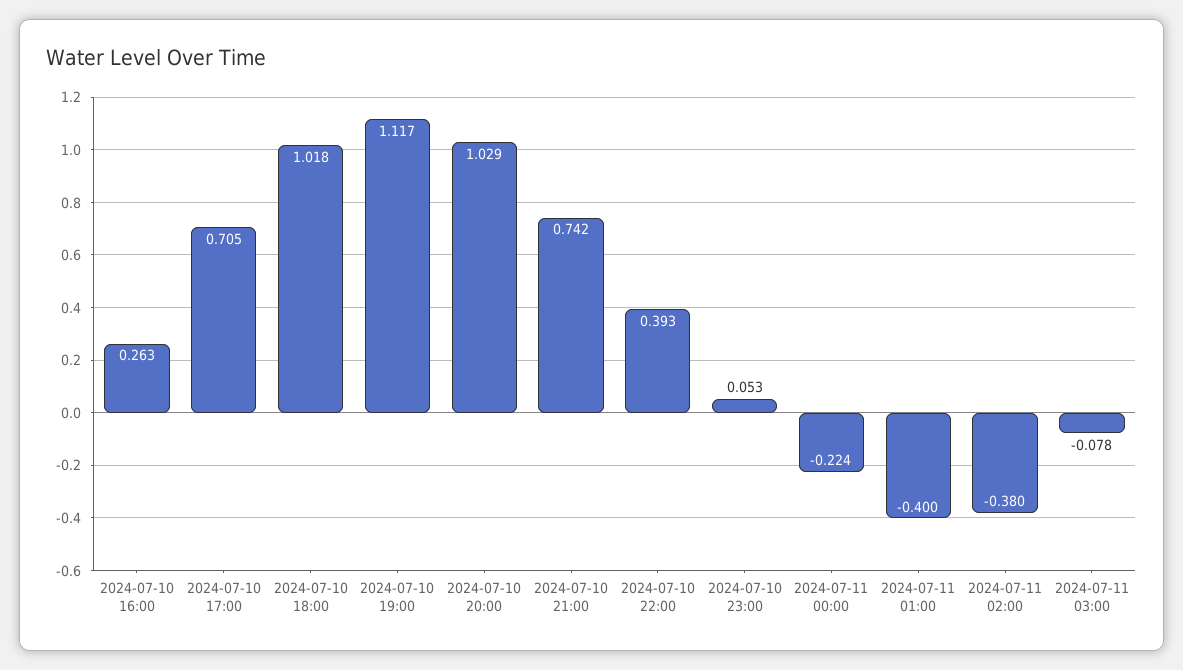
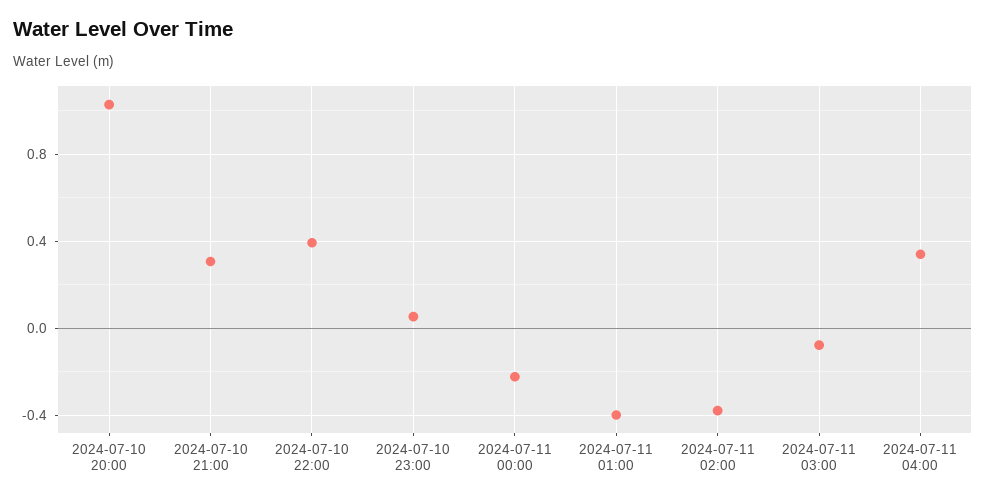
2024-07-10 16:00: 0.263 -> none
2024-07-10 17:00: 0.705 -> none
2024-07-10 18:00: 1.018 -> none
2024-07-10 19:00: 1.117 -> none
2024-07-10 21:00: 0.742 -> 0.3
2024-07-11 04:00: none -> 0.35

